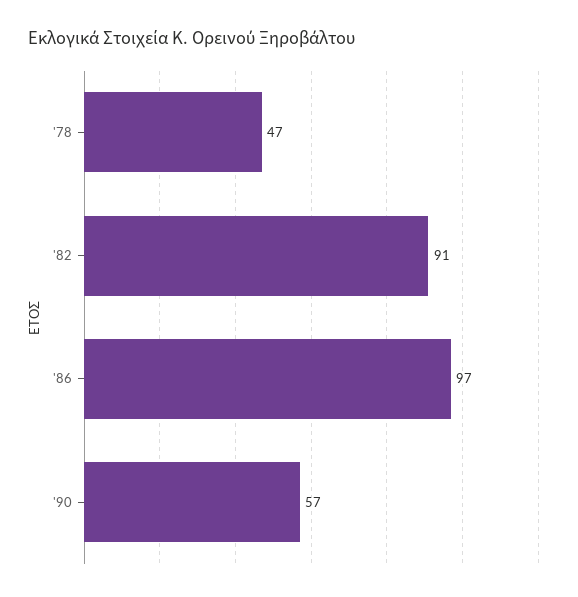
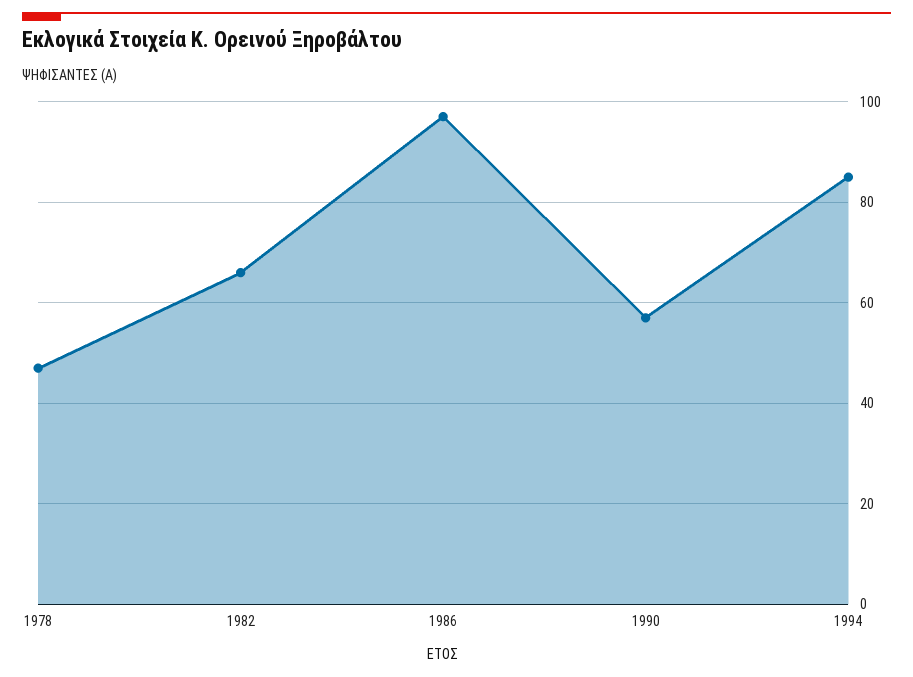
'82: 91 -> 65
1994: none -> 85

